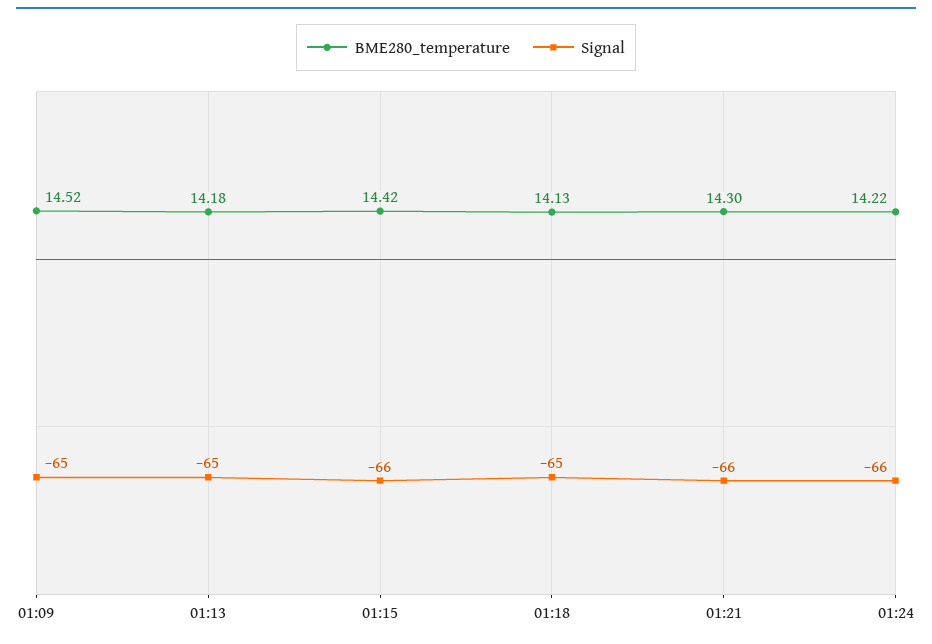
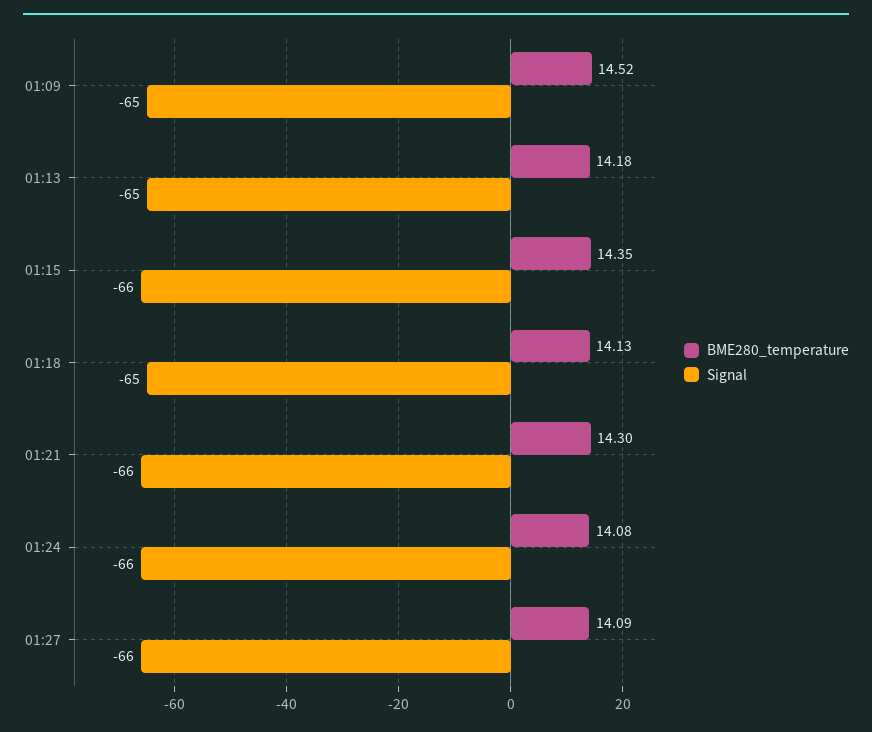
BME280_temperature, 01:15: 14.42 -> 14.35
BME280_temperature, 01:24: 14.22 -> 14.08
BME280_temperature, 01:27: none -> 14.09
Signal, 01:27: none -> -66

